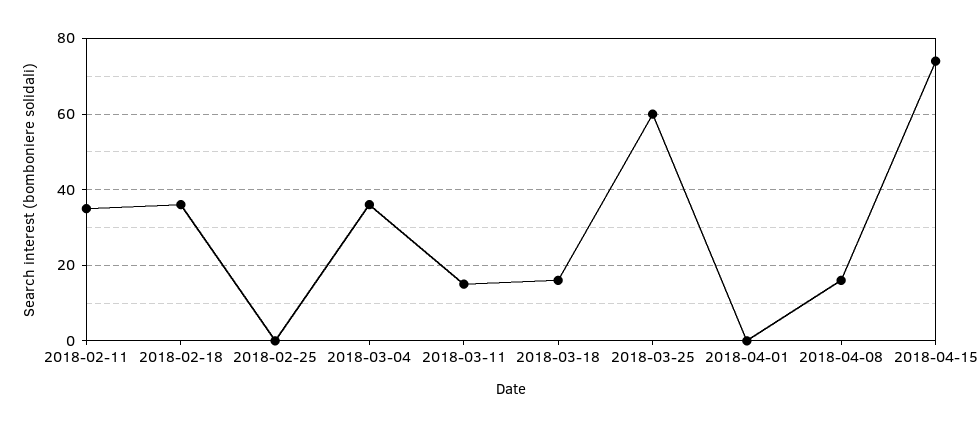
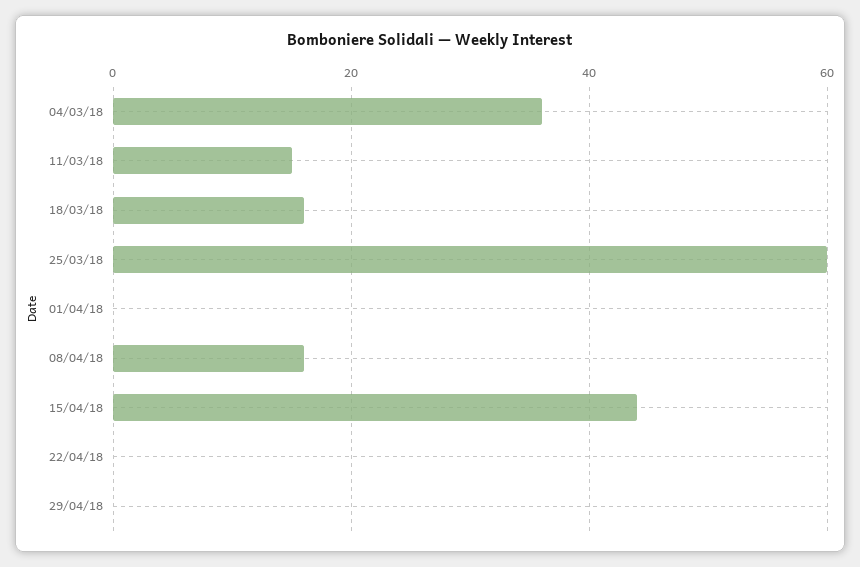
2018-02-11: 35 -> none
2018-02-18: 35 -> none
2018-02-25: 0 -> none
2018-04-15: 75 -> 45
22/04/18: none -> 0
29/04/18: none -> 0

